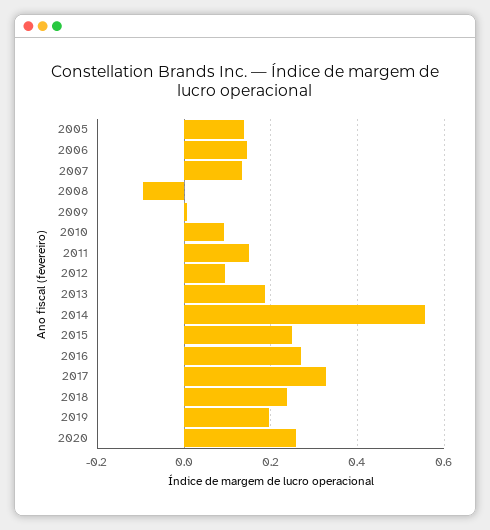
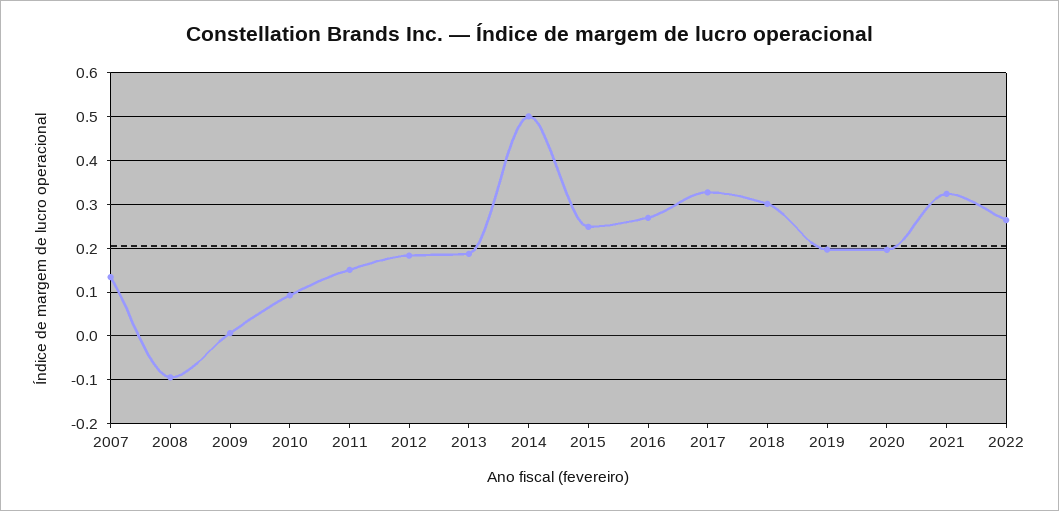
2005: 0.14 -> none
2006: 0.14 -> none
2012: 0.1 -> 0.18
2014: 0.56 -> 0.5
2018: 0.24 -> 0.3
2020: 0.26 -> 0.2
2021: none -> 0.32
2022: none -> 0.26

